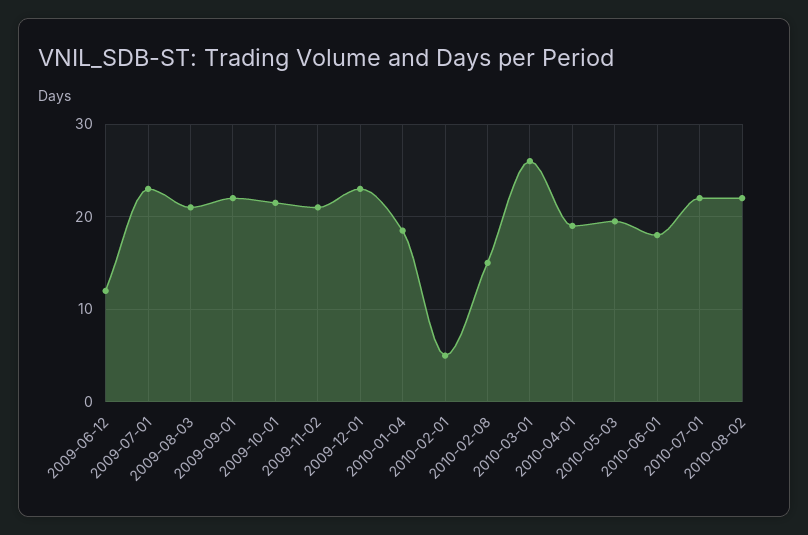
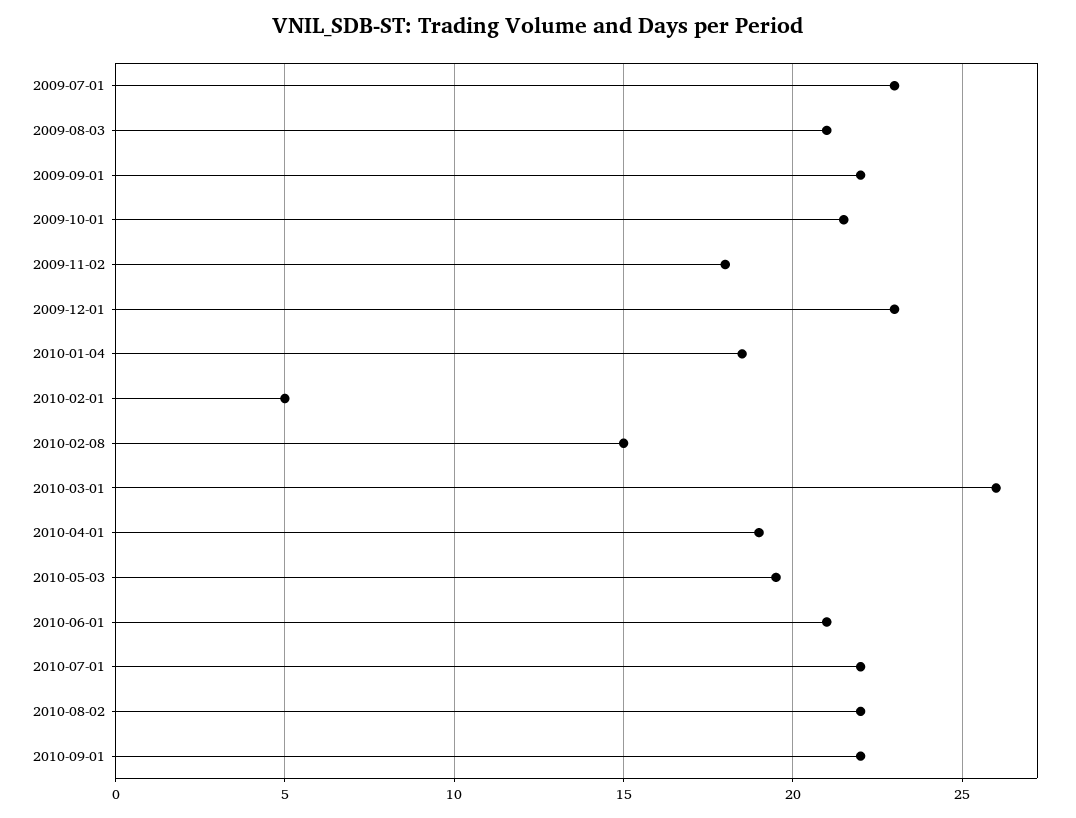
2009-06-12: 12 -> none
2009-11-02: 21 -> 18
2010-06-01: 18 -> 21
2010-09-01: none -> 22

